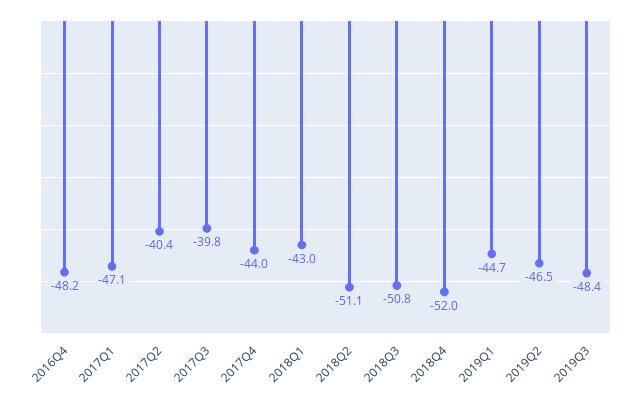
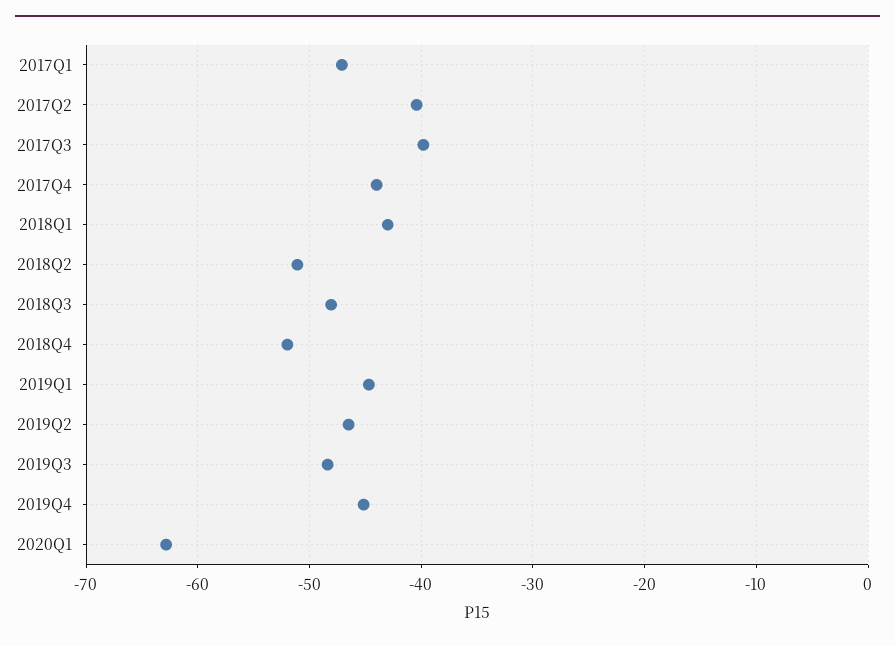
2016Q4: -48.2 -> none
2018Q3: -50.8 -> -48
2019Q4: none -> -45
2020Q1: none -> -63

